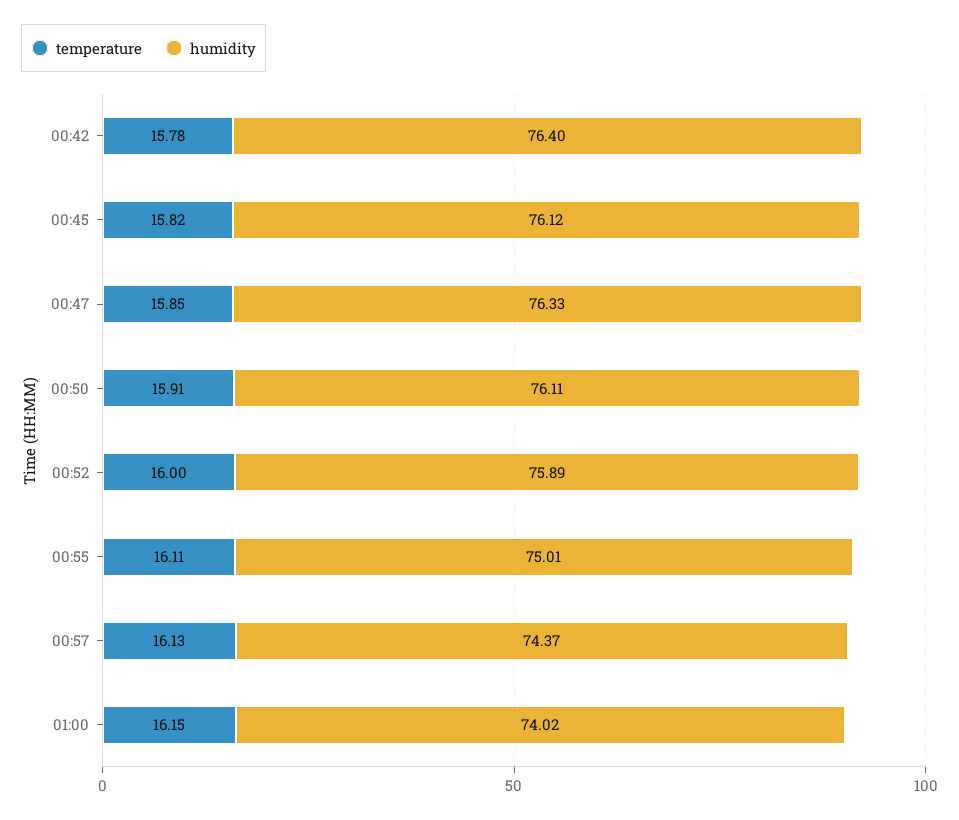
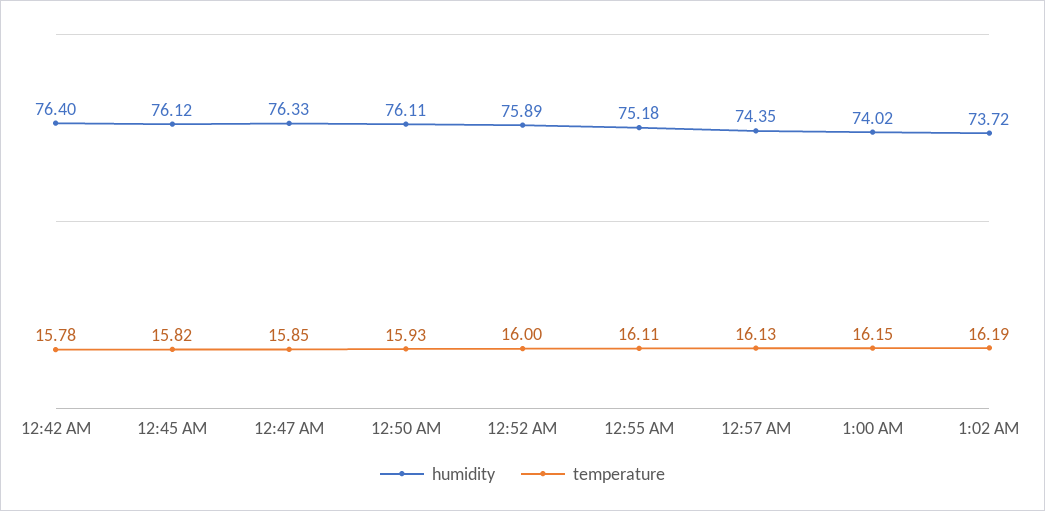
temperature, 00:50: 15.91 -> 15.93
humidity, 00:55: 75.01 -> 75.18
humidity, 00:57: 74.37 -> 74.35
humidity, 1:02 AM: none -> 73.72
temperature, 1:02 AM: none -> 16.19

